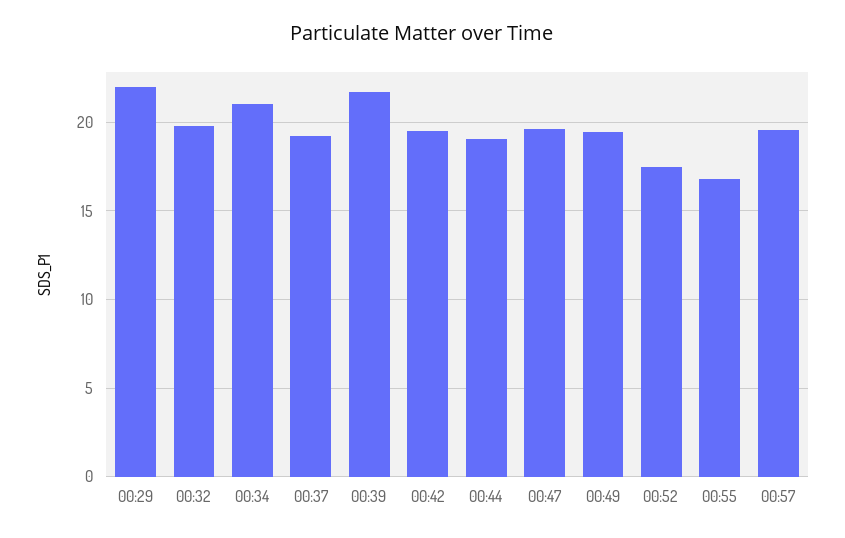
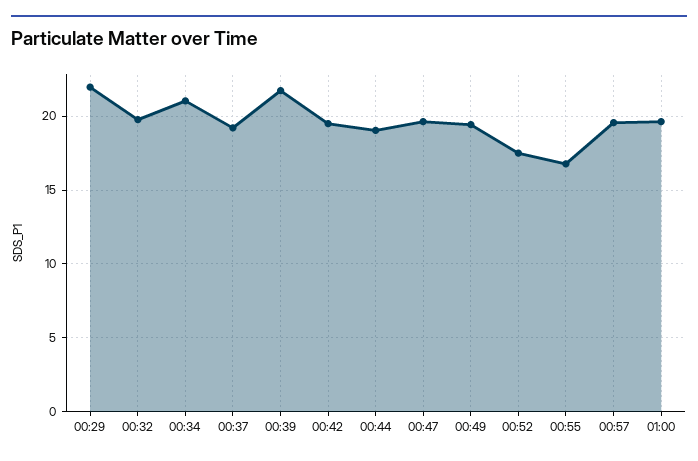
01:00: none -> 19.5

